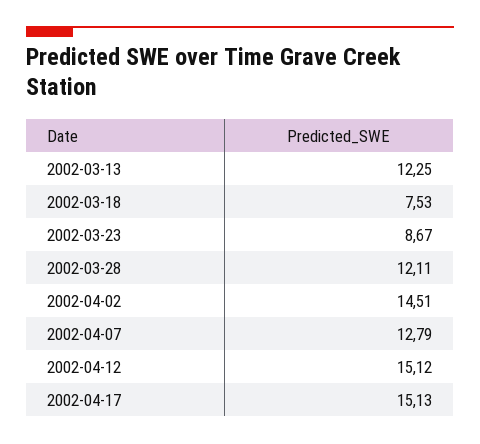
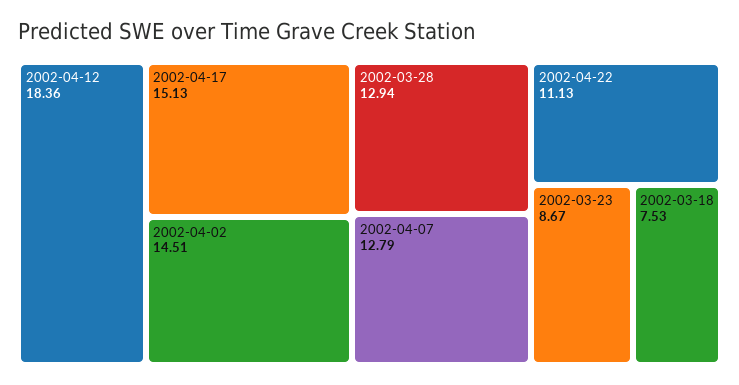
2002-03-13: 12.25 -> none
2002-03-28: 12.11 -> 12.94
2002-04-12: 15.12 -> 18.36
2002-04-22: none -> 11.13

